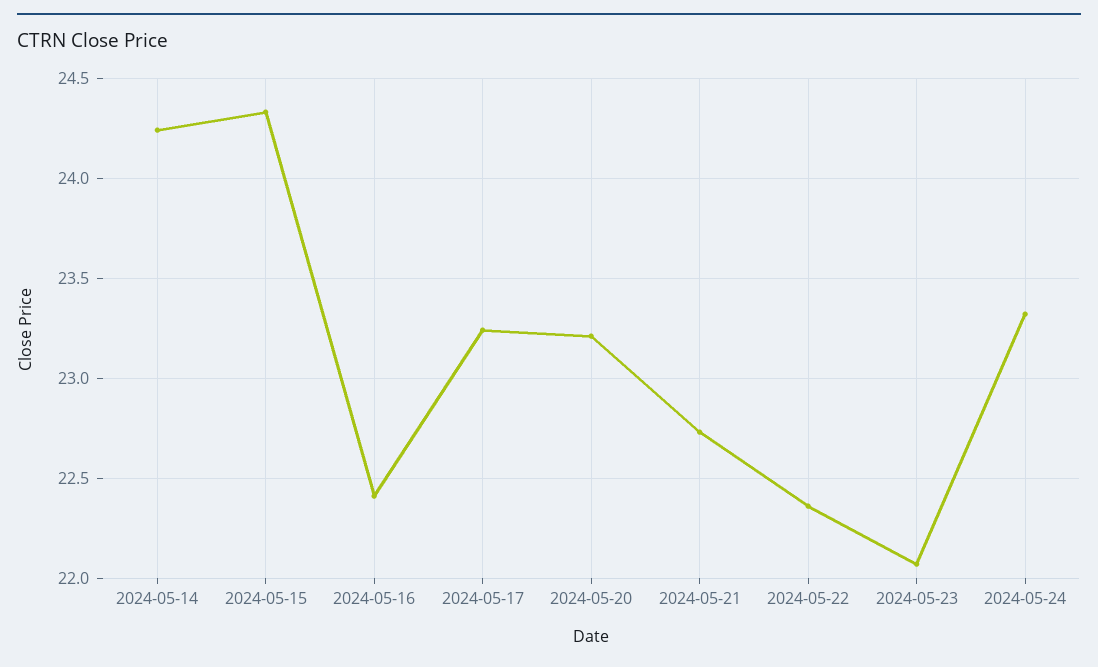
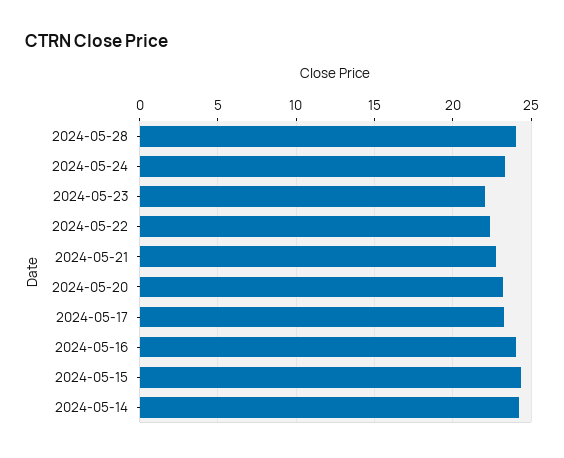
2024-05-16: 22.4 -> 24
2024-05-28: none -> 24

